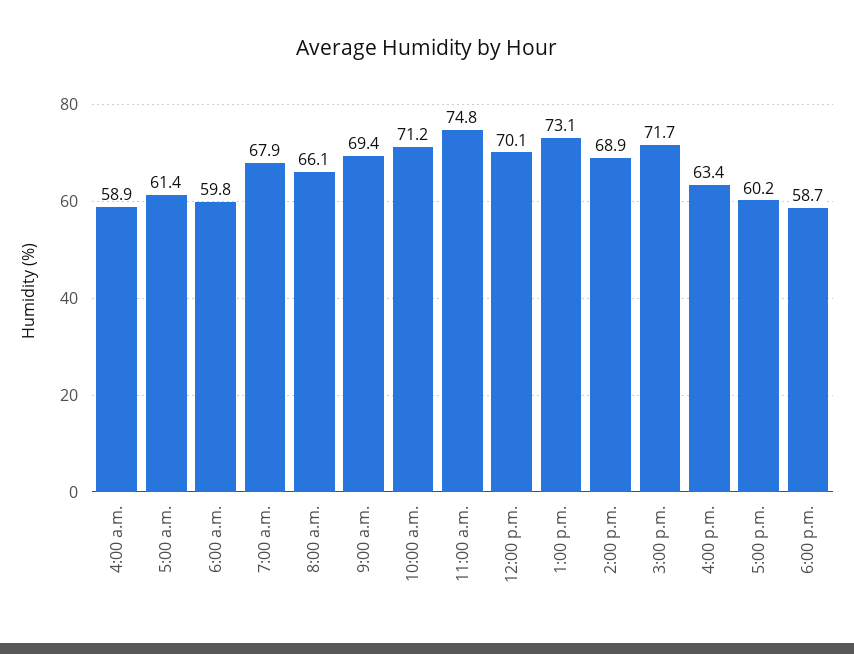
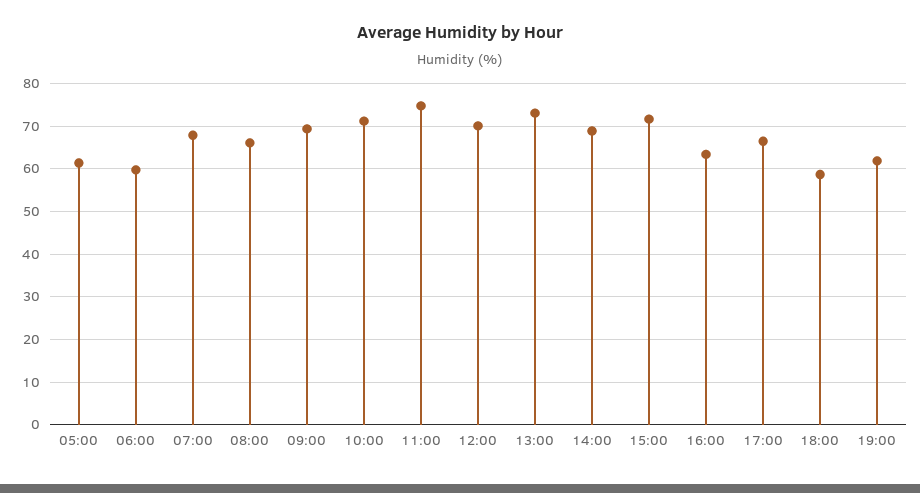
4:00 a.m.: 58.9 -> none
5:00 p.m.: 60.2 -> 66
19:00: none -> 62

